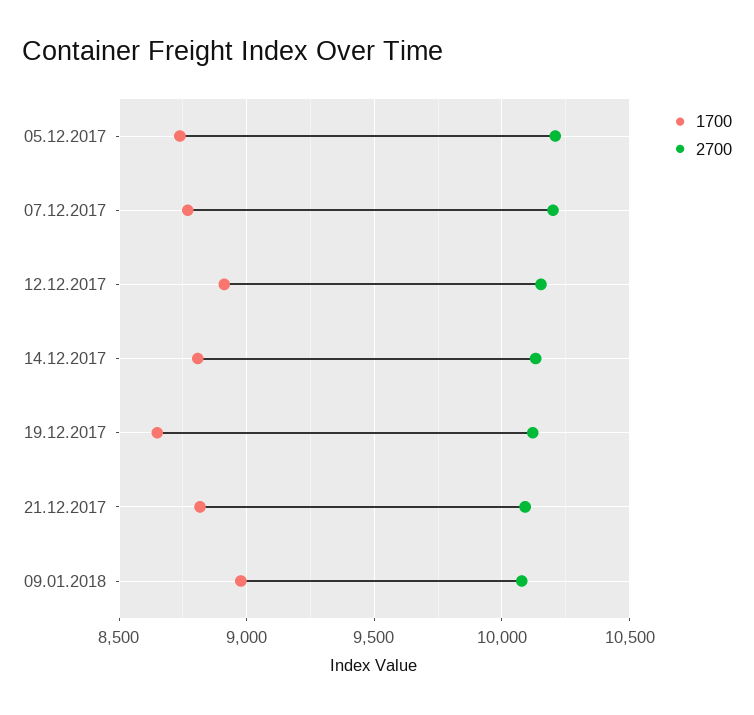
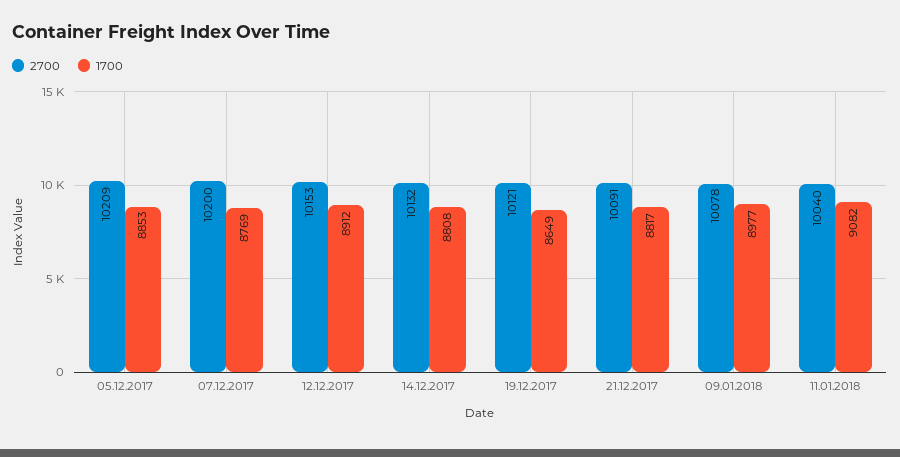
1700, 05.12.2017: 8750 -> 8853
2700, 11.01.2018: none -> 10040
1700, 11.01.2018: none -> 9082

